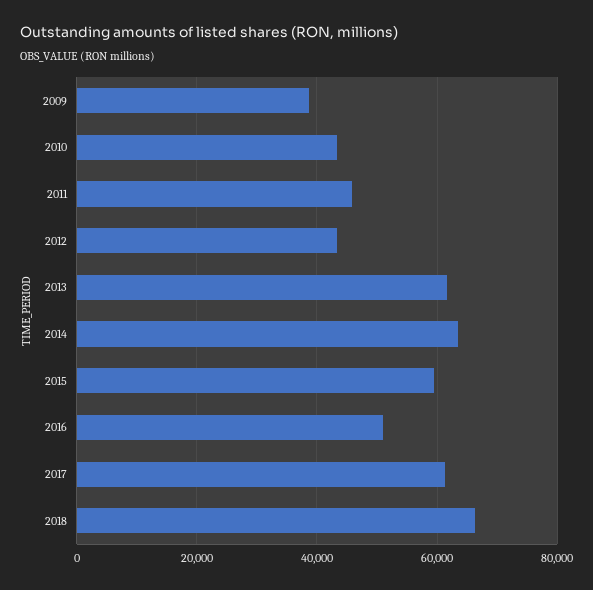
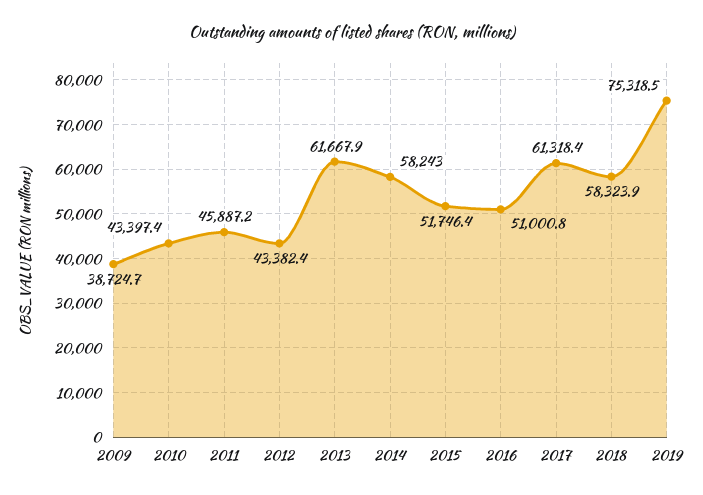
2014: 64000 -> 58243
2015: 60000 -> 51746.4
2018: 66000 -> 58323.9
2019: none -> 75318.5

